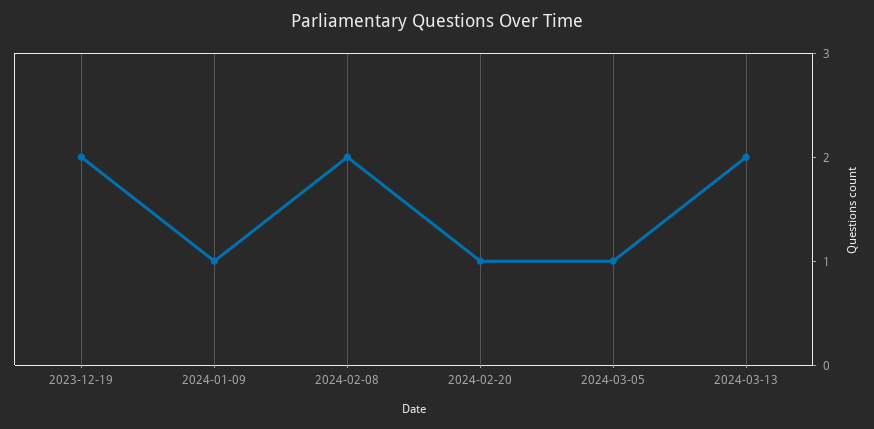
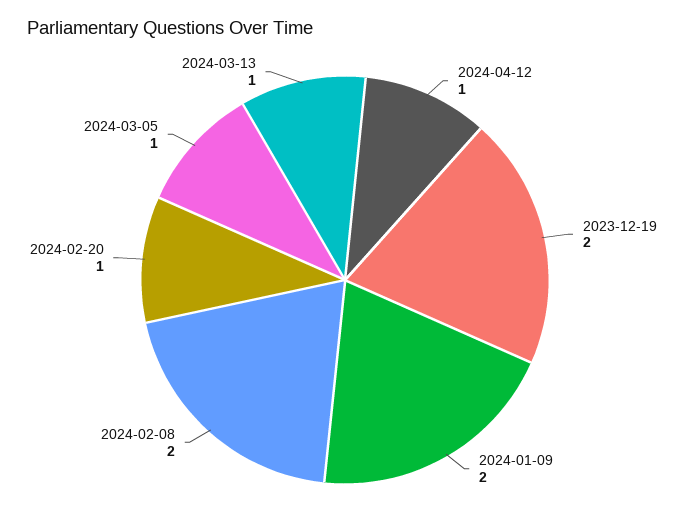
2024-01-09: 1 -> 2
2024-03-13: 2 -> 1
2024-04-12: none -> 1

